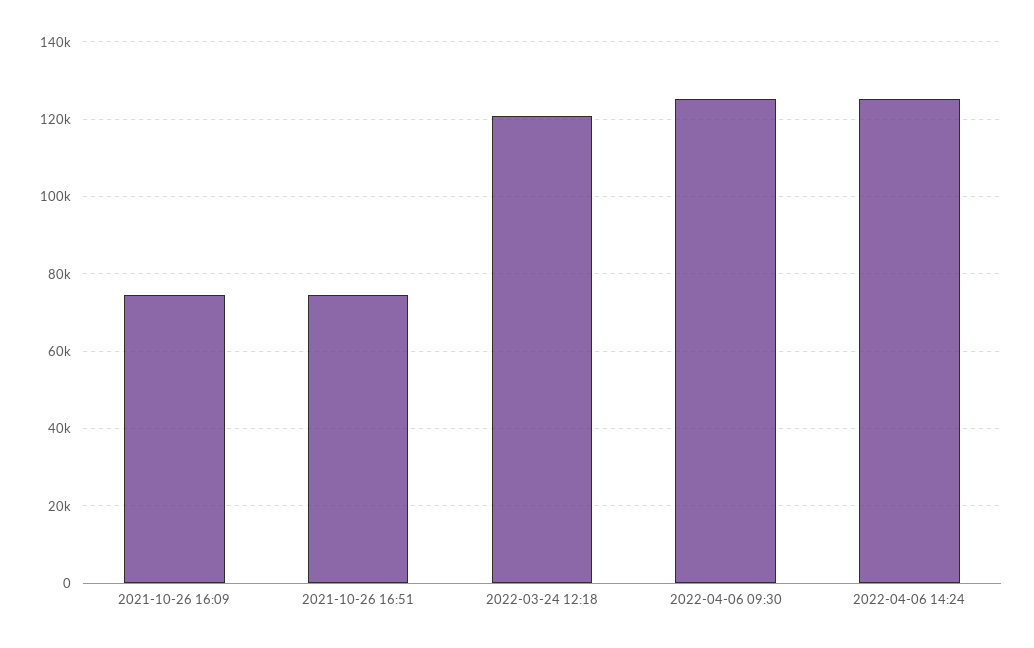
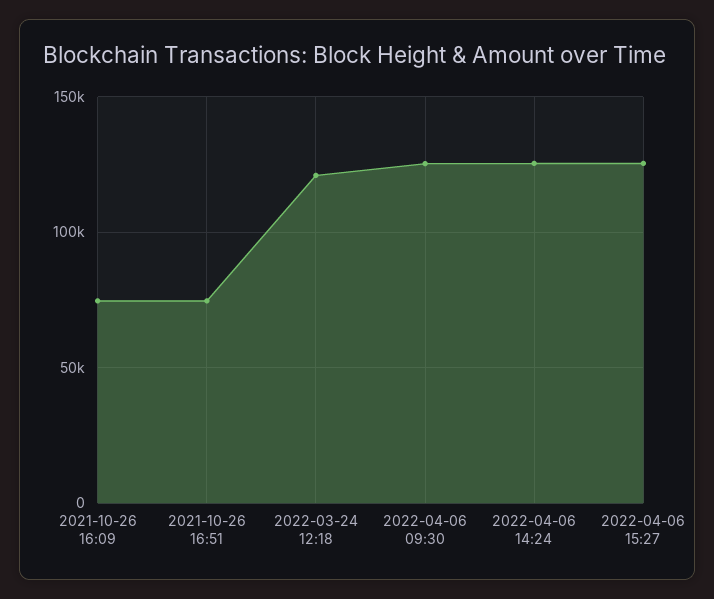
2022-04-06 15:27: none -> 125000

